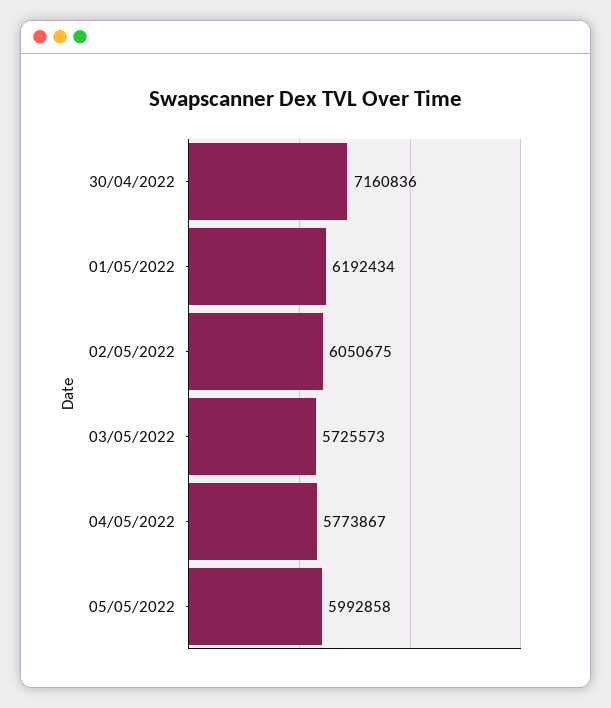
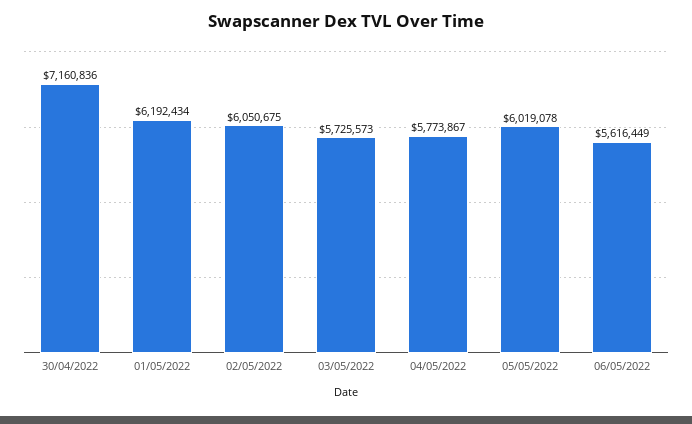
05/05/2022: 5992858 -> 6019078
06/05/2022: none -> 5616449

